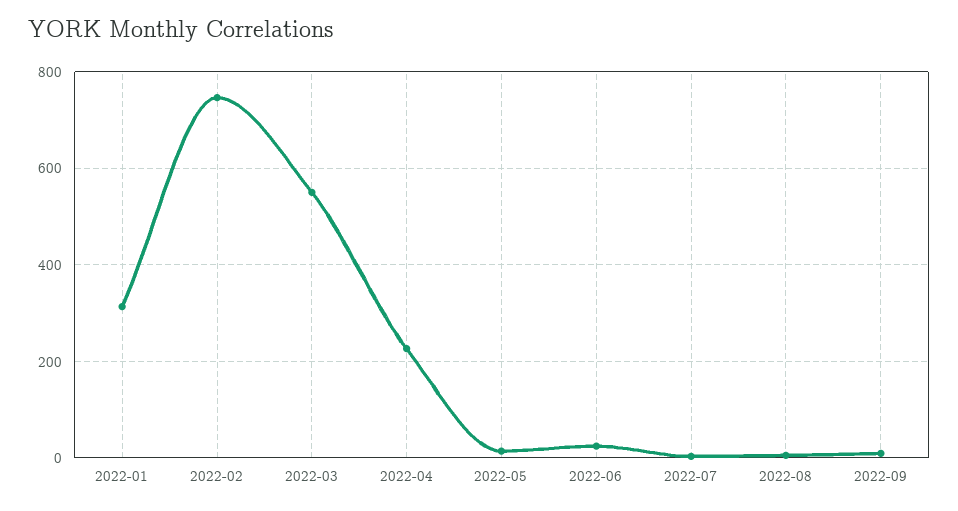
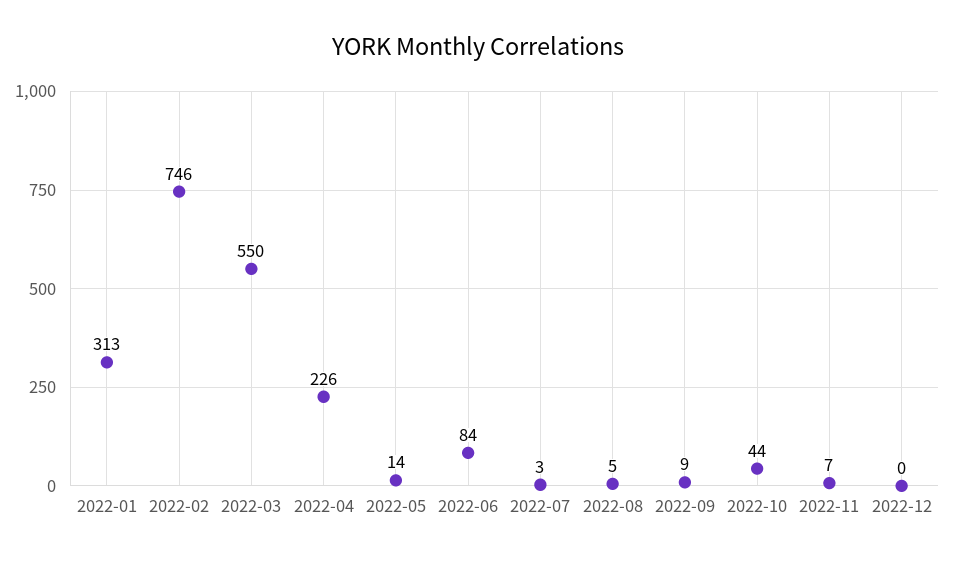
2022-06: 20 -> 84
2022-10: none -> 44
2022-11: none -> 7
2022-12: none -> 0

